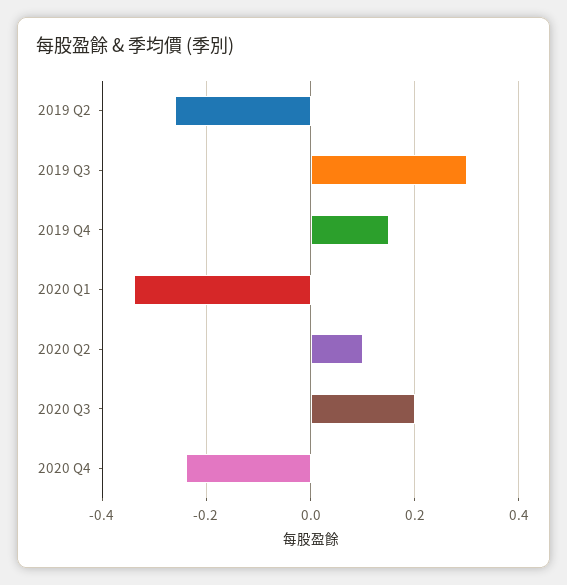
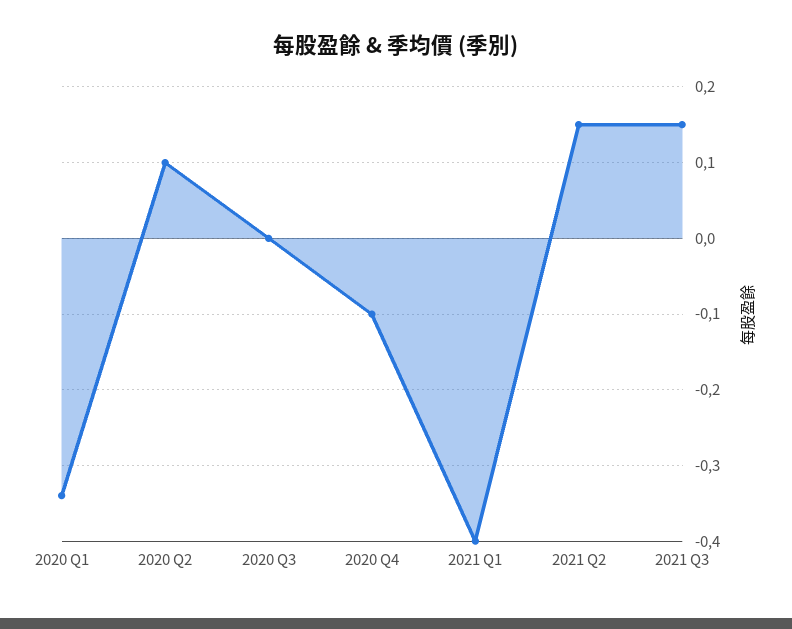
2019 Q2: -0.25 -> none
2019 Q3: 0.3 -> none
2019 Q4: 0.15 -> none
2020 Q3: 0.2 -> 0
2020 Q4: -0.25 -> -0.1
2021 Q1: none -> -0.4
2021 Q2: none -> 0.15
2021 Q3: none -> 0.15

